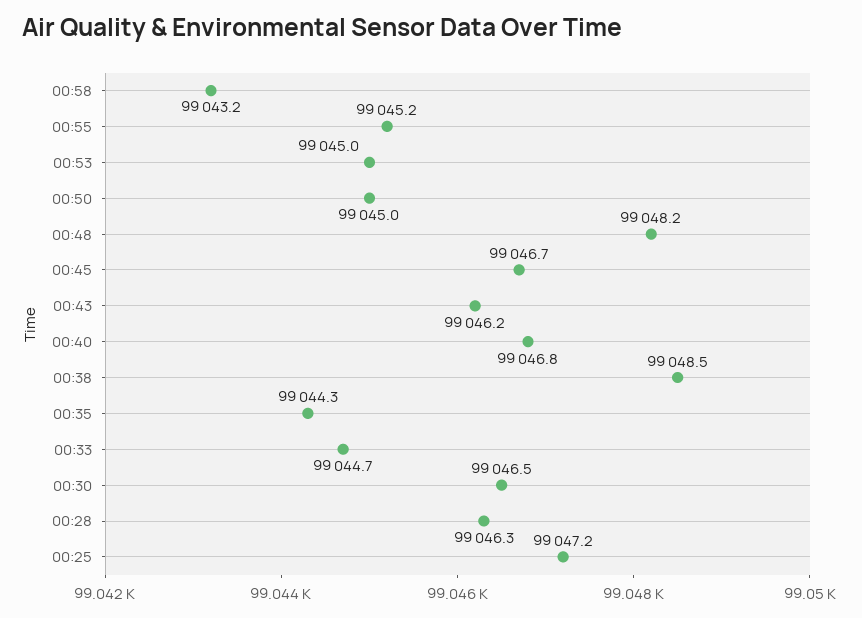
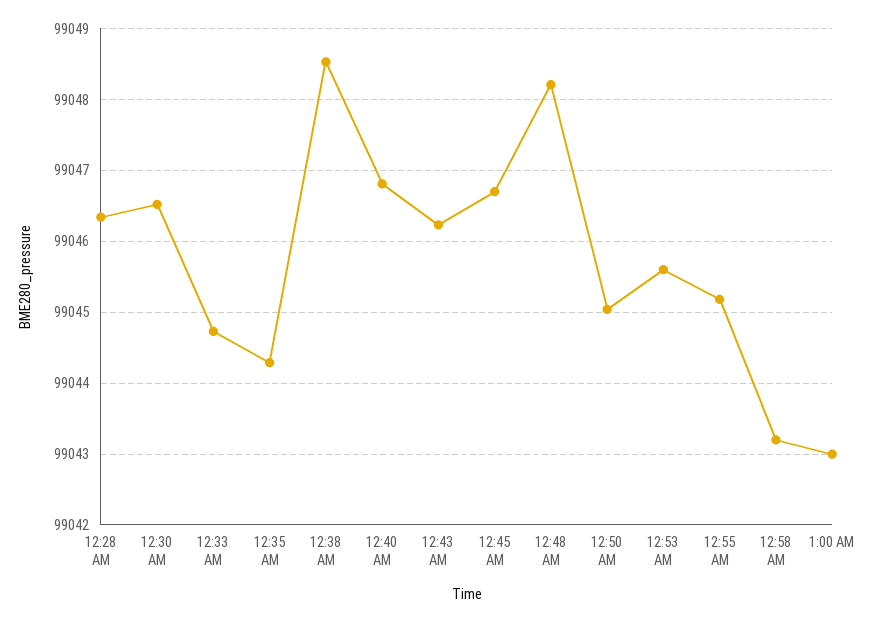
00:53: 99045 -> 99045.6
00:25: 99047.2 -> none
1:00 AM: none -> 99043

